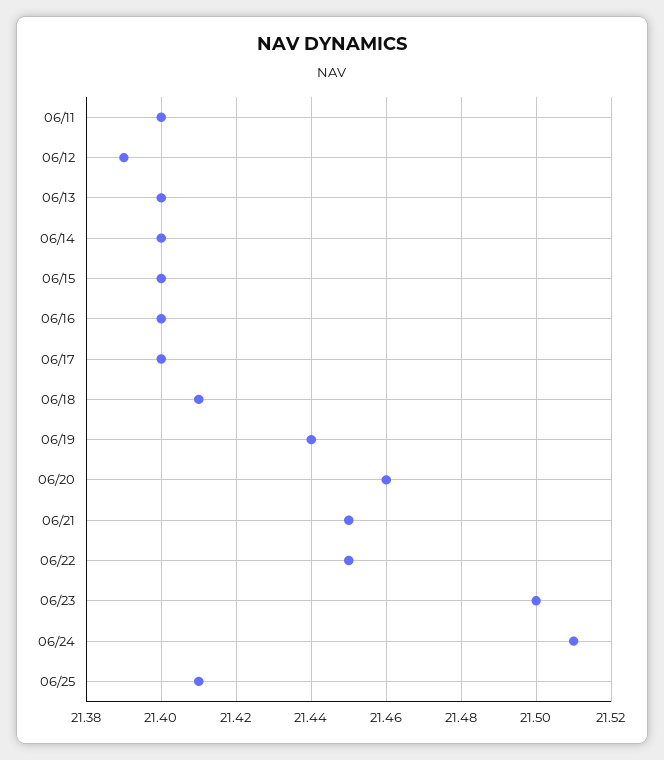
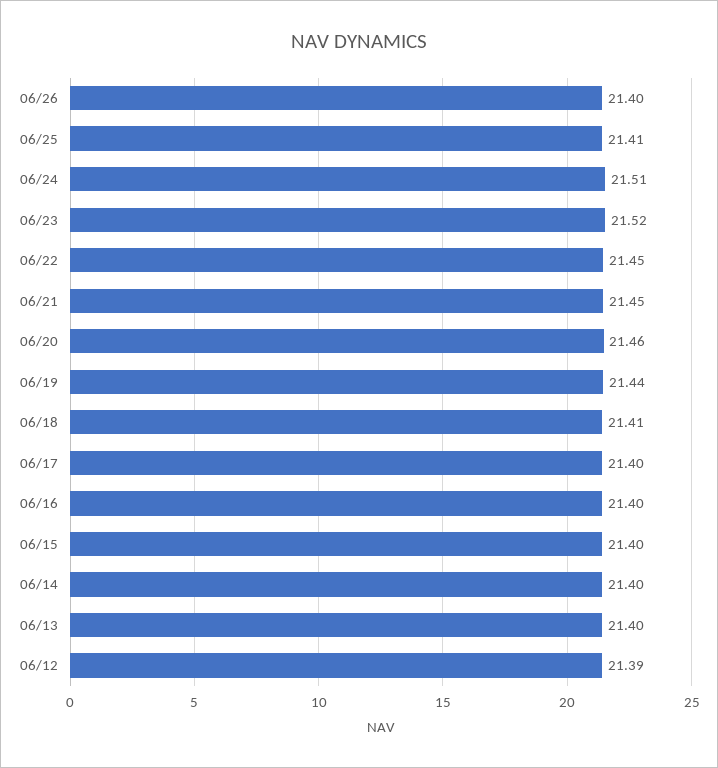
06/11: 21.4 -> none
06/23: 21.5 -> 21.52
06/26: none -> 21.4

